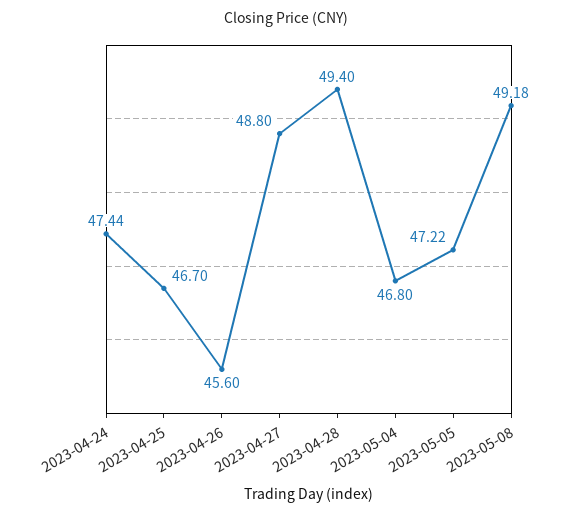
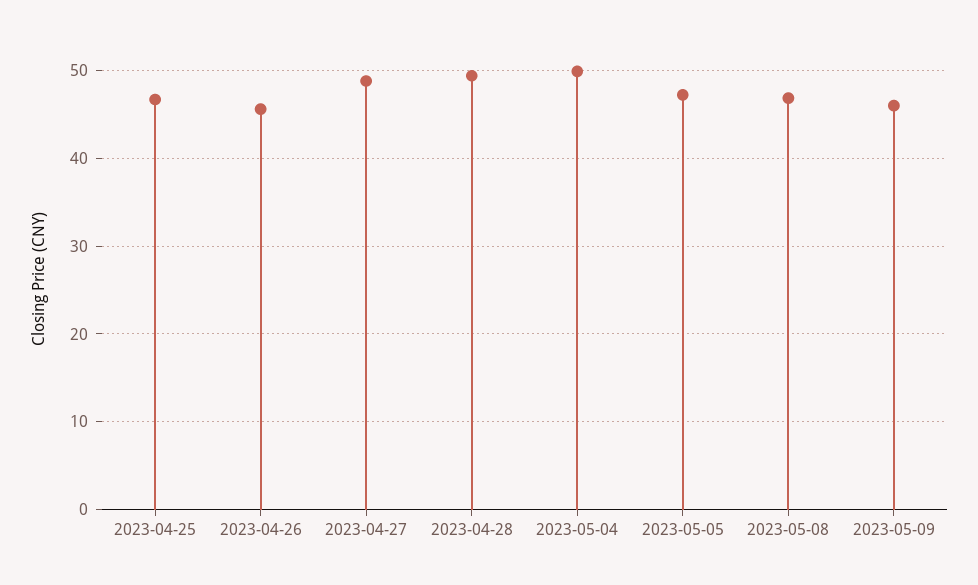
2023-04-24: 47.44 -> none
2023-05-04: 46.8 -> 50
2023-05-08: 49.18 -> 47
2023-05-09: none -> 46

